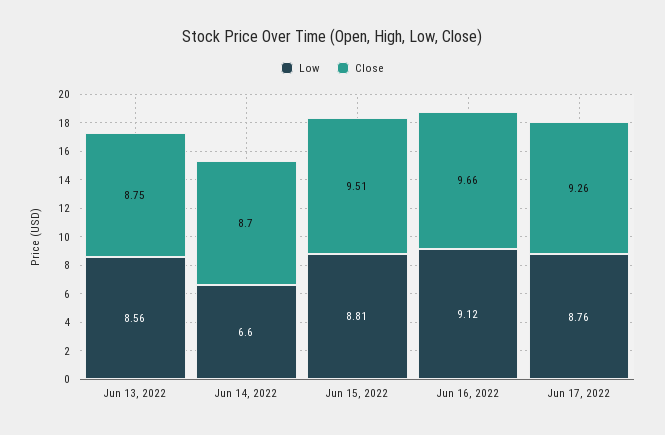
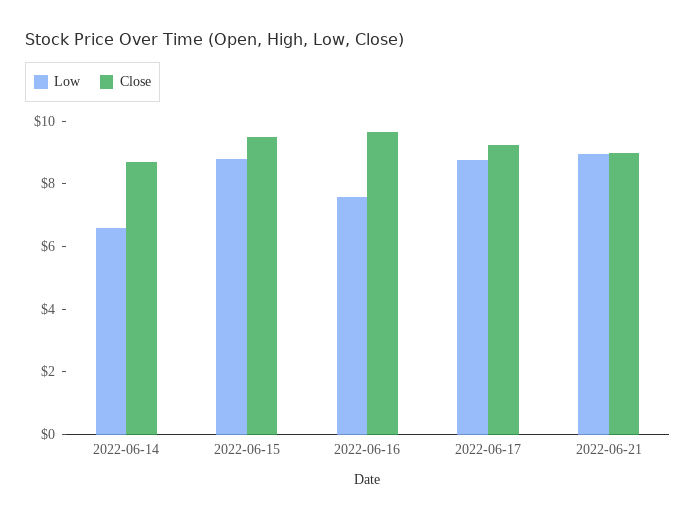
Low, Jun 13, 2022: 8.56 -> none
Close, Jun 13, 2022: 8.75 -> none
Low, Jun 16, 2022: 9.12 -> 7.5
Low, 2022-06-21: none -> 9
Close, 2022-06-21: none -> 9

